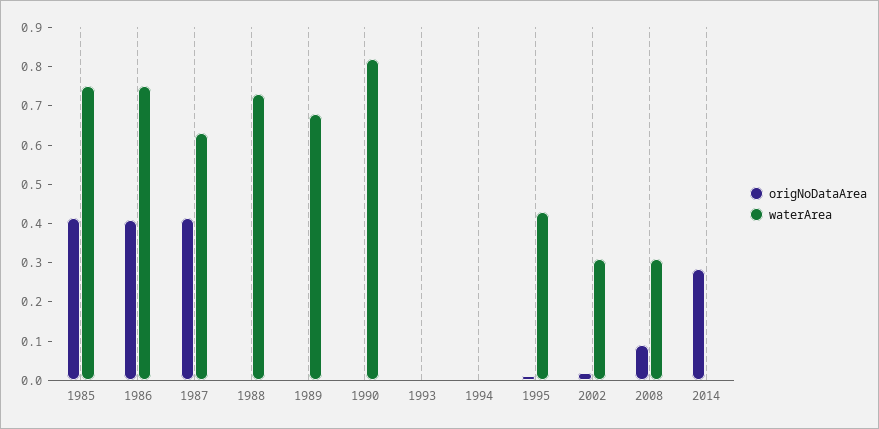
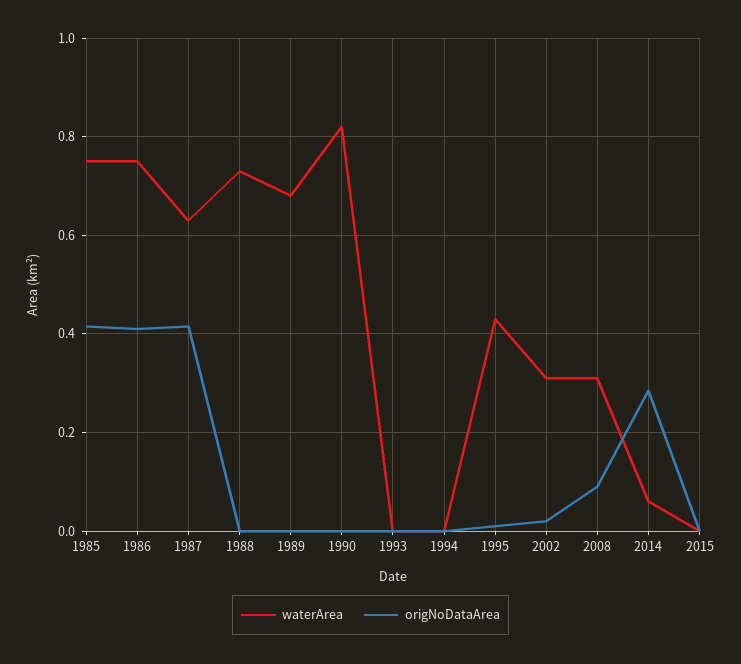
waterArea, 2014: 0 -> 0.06
waterArea, 2015: none -> 0
origNoDataArea, 2015: none -> 0

